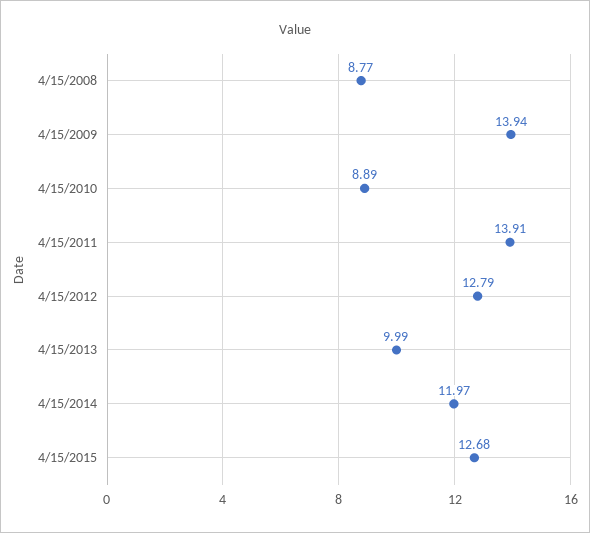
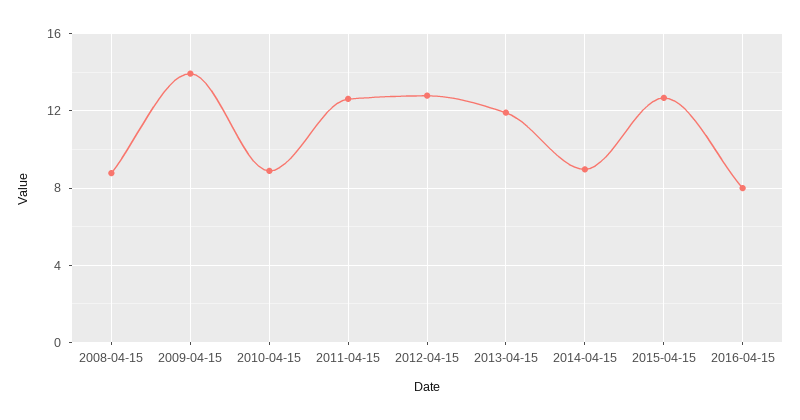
4/15/2011: 13.91 -> 12.5
4/15/2013: 9.99 -> 12
4/15/2014: 11.97 -> 9
2016-04-15: none -> 8

